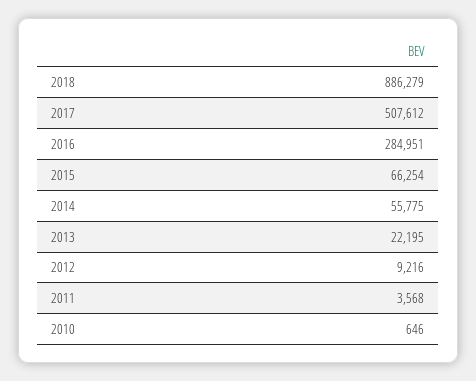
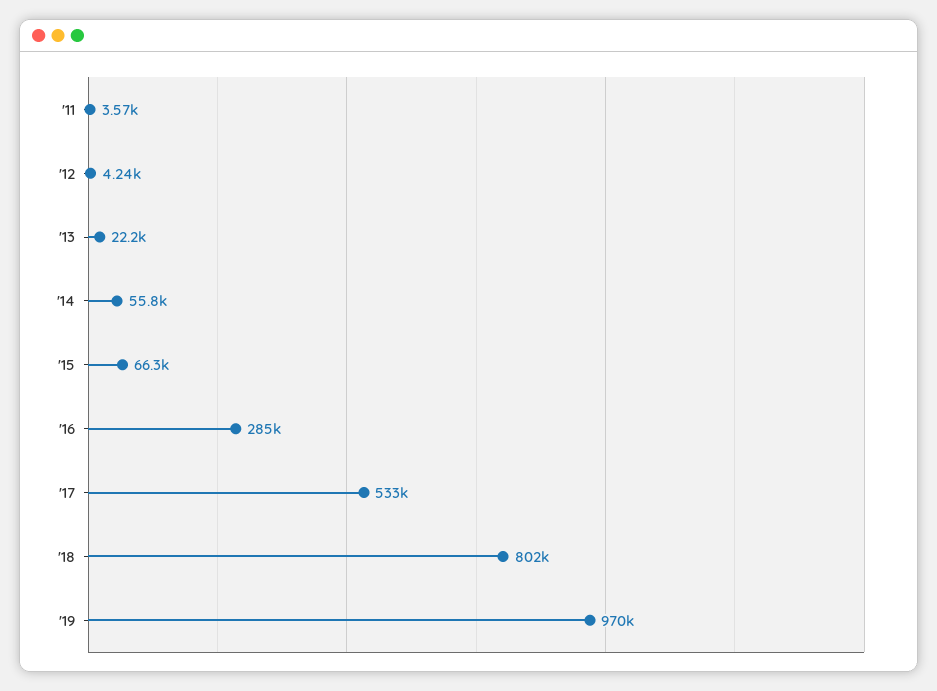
2018: 886279 -> 802000
2017: 507612 -> 533000
2012: 9216 -> 4240
2010: 646 -> none
'19: none -> 970000

